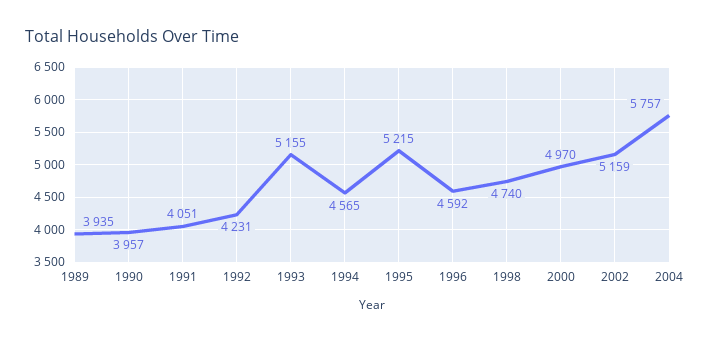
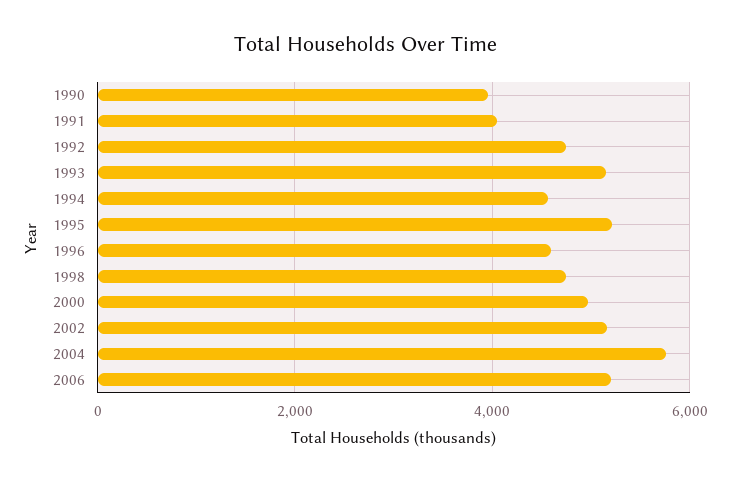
1989: 3935 -> none
1992: 4231 -> 4800
2006: none -> 5200

